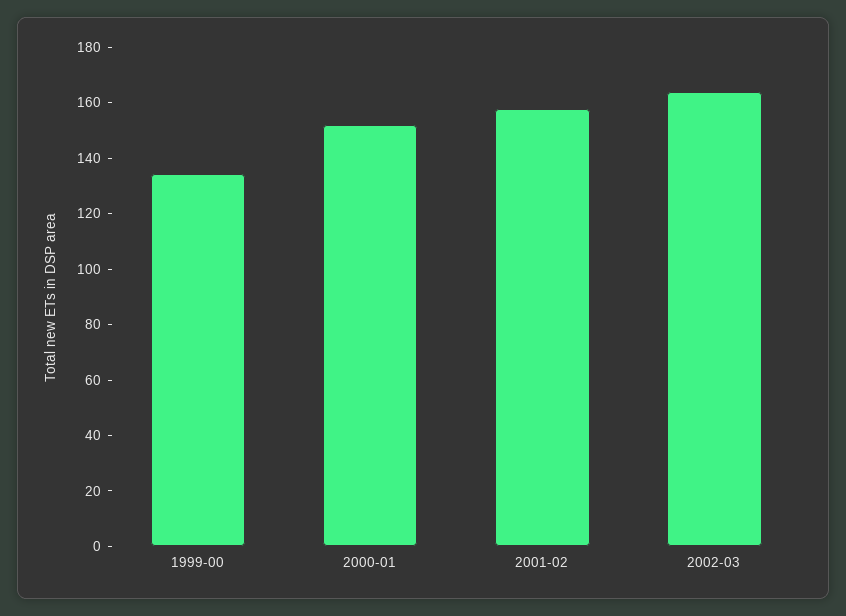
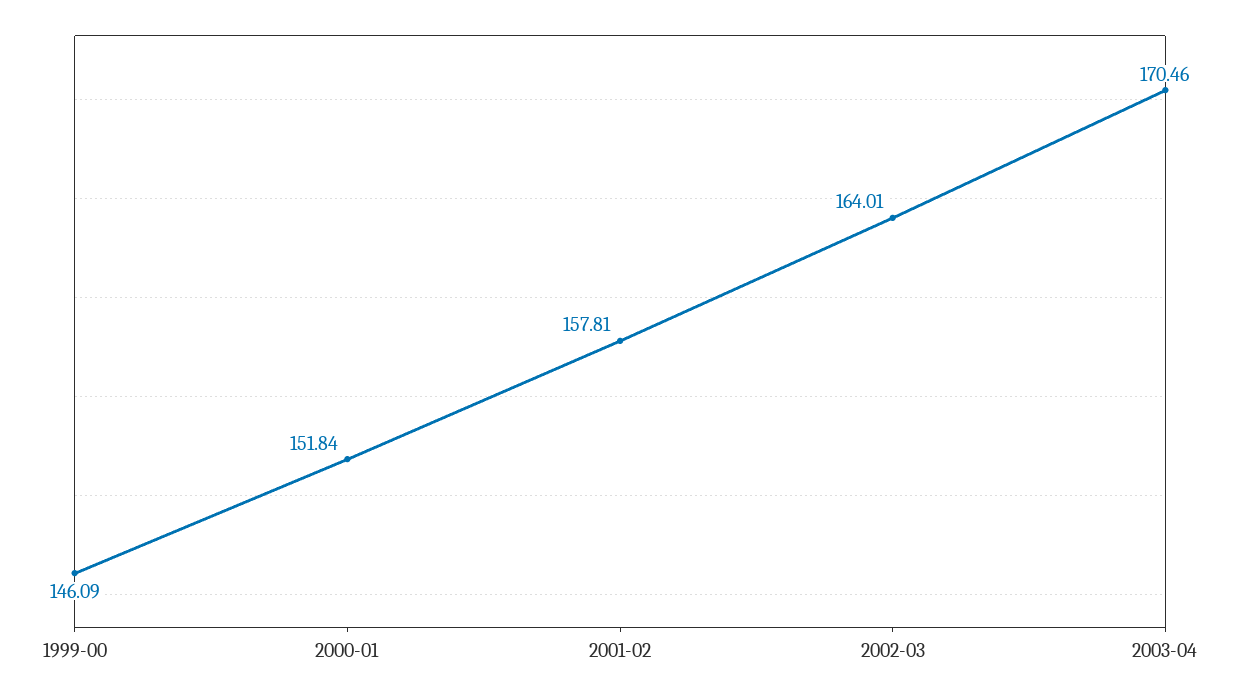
1999-00: 135 -> 146.09
2003-04: none -> 170.46

